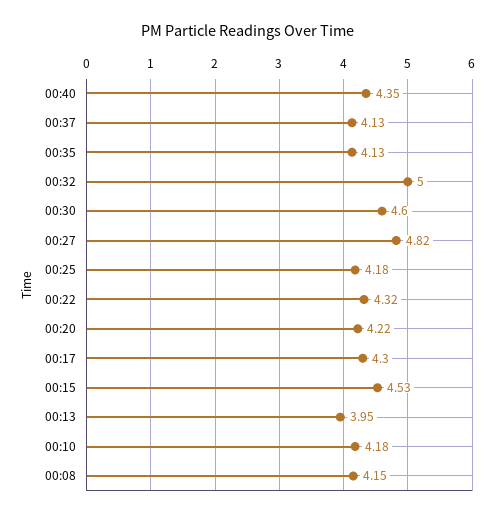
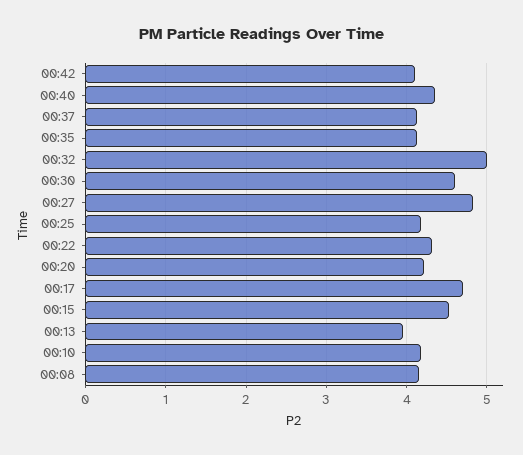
00:17: 4.3 -> 4.7
00:42: none -> 4.1

